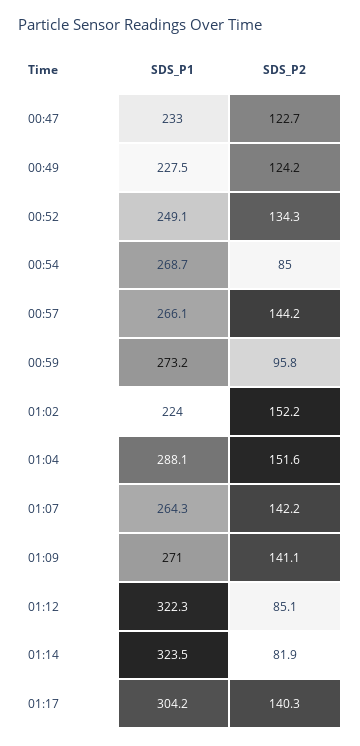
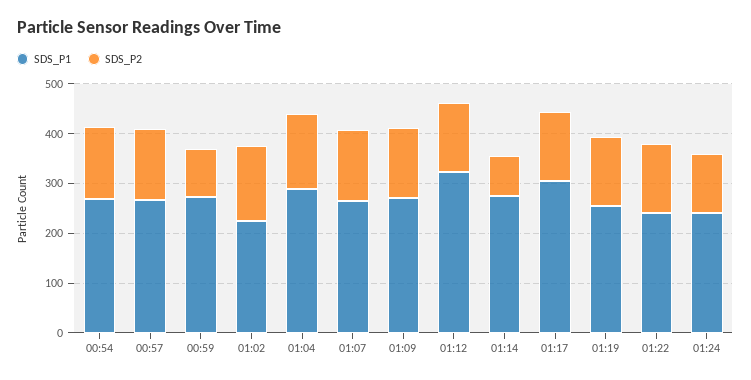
SDS_P1, 00:47: 233 -> none
SDS_P2, 00:47: 122.7 -> none
SDS_P1, 00:49: 227.5 -> none
SDS_P2, 00:49: 124.2 -> none
SDS_P1, 00:52: 249.1 -> none
SDS_P2, 00:52: 134.3 -> none
SDS_P2, 00:54: 85 -> 140
SDS_P2, 01:12: 85.1 -> 140
SDS_P1, 01:14: 323.5 -> 280
SDS_P1, 01:19: none -> 260
SDS_P2, 01:19: none -> 140
SDS_P1, 01:22: none -> 240
SDS_P2, 01:22: none -> 140
SDS_P1, 01:24: none -> 240
SDS_P2, 01:24: none -> 120

